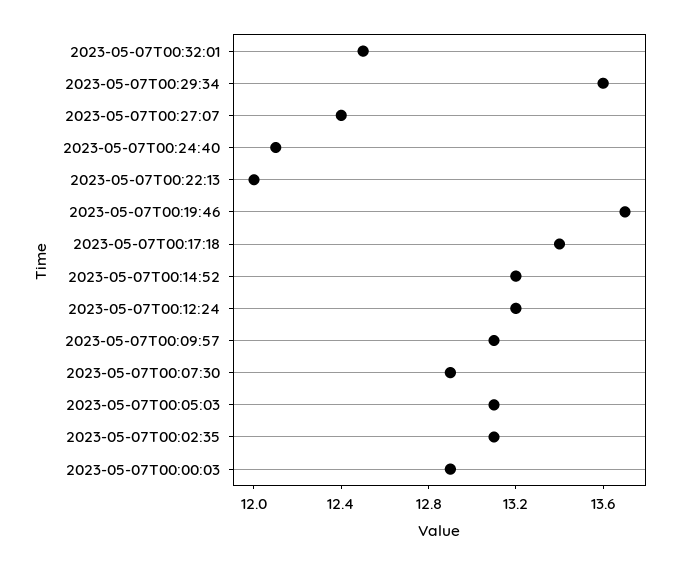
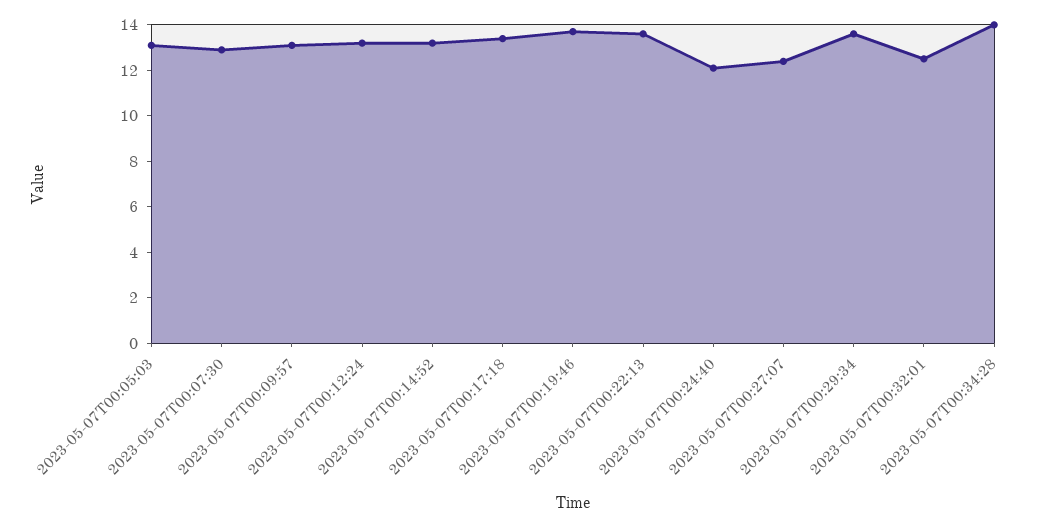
2023-05-07T00:22:13: 12 -> 13.5
2023-05-07T00:02:35: 13.1 -> none
2023-05-07T00:00:03: 12.9 -> none
2023-05-07T00:34:28: none -> 14

